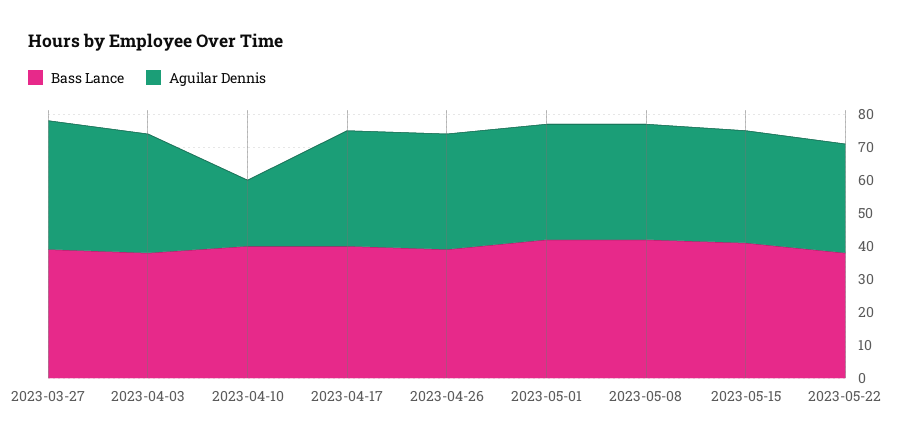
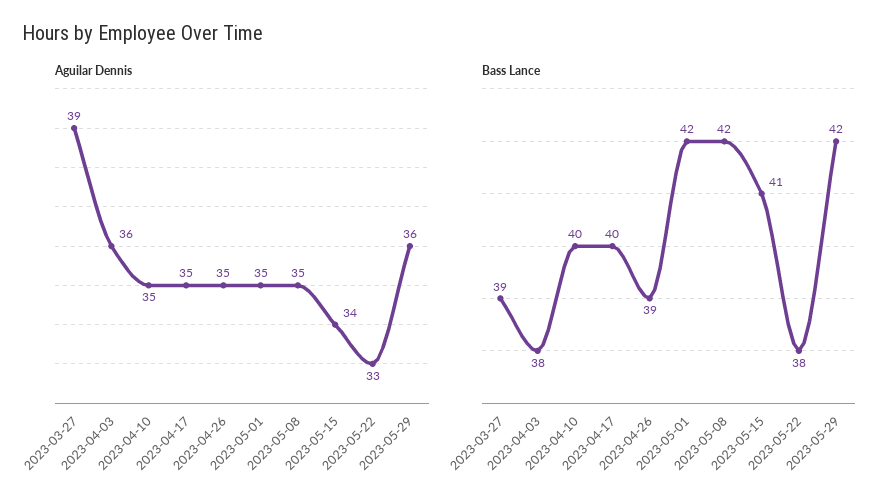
Aguilar Dennis, 2023-04-10: 20 -> 35
Aguilar Dennis, 2023-05-29: none -> 36
Bass Lance, 2023-05-29: none -> 42

